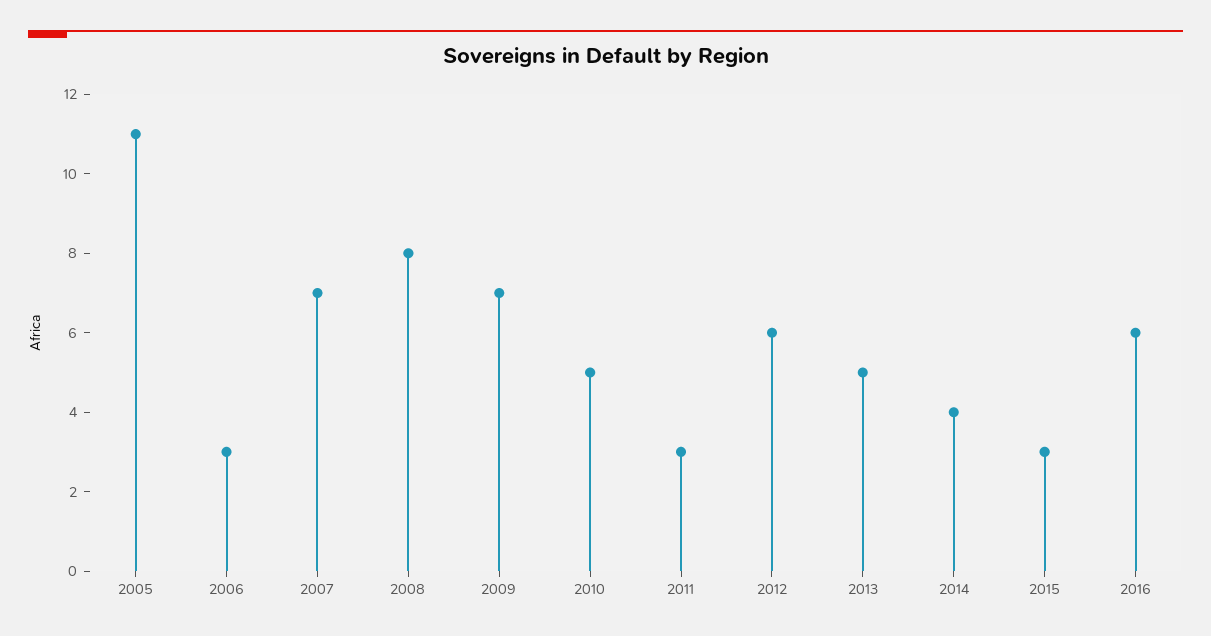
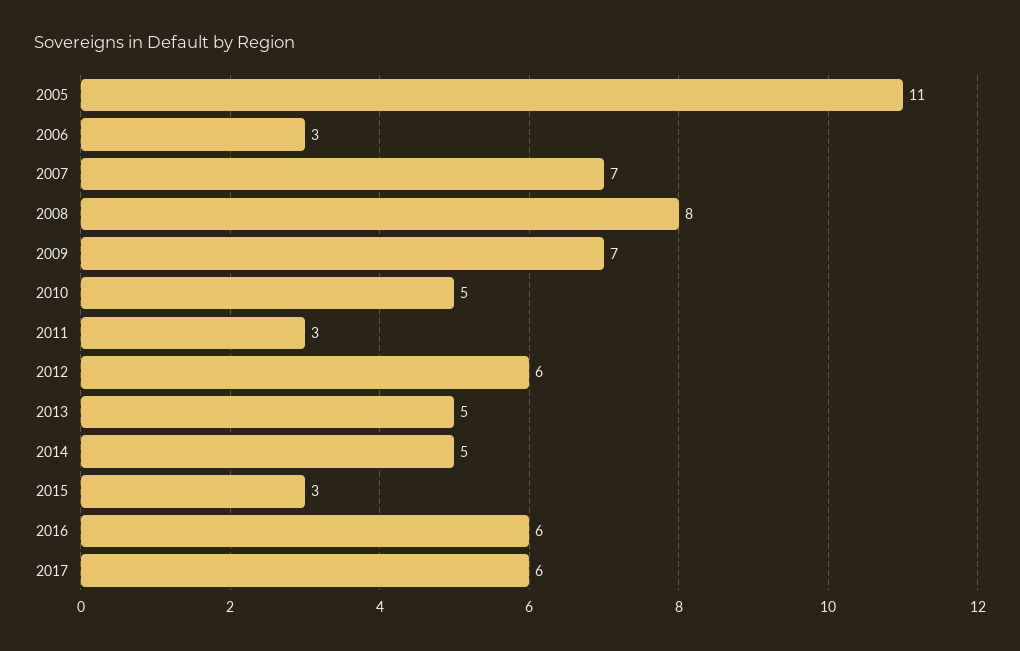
2014: 4 -> 5
2017: none -> 6

